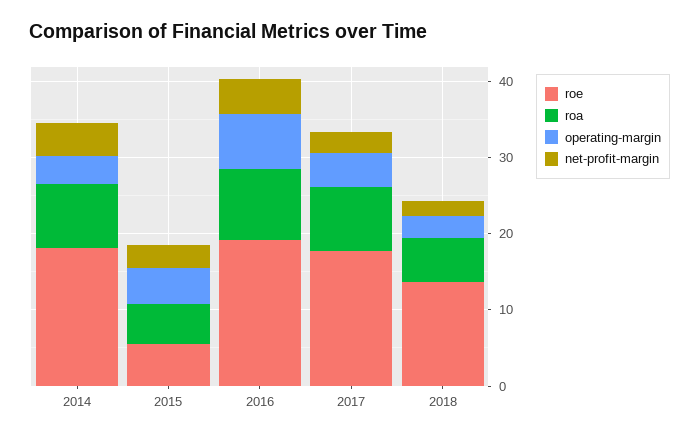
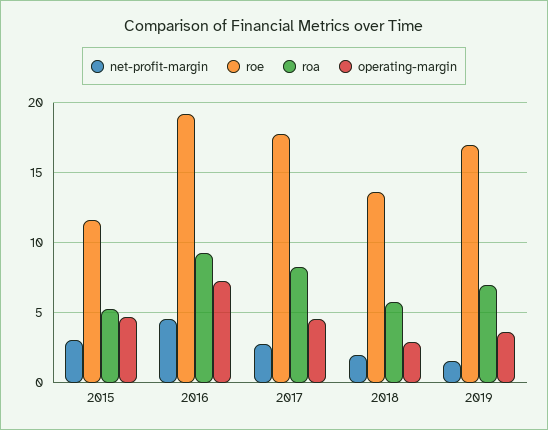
roe, 2014: 18 -> none
roa, 2014: 8 -> none
operating-margin, 2014: 4 -> none
net-profit-margin, 2014: 4 -> none
roe, 2015: 6 -> 11.5
net-profit-margin, 2019: none -> 1.5
roe, 2019: none -> 17
roa, 2019: none -> 7
operating-margin, 2019: none -> 3.5

